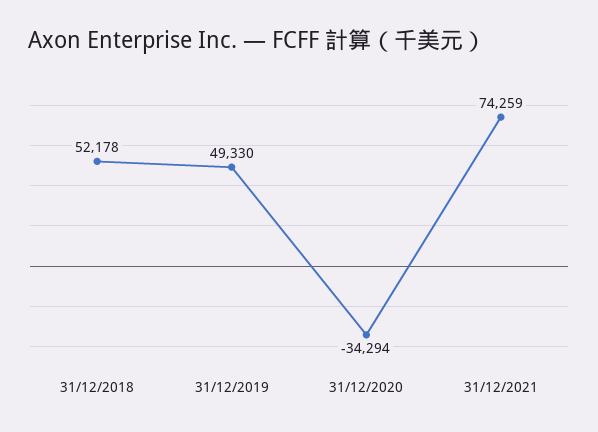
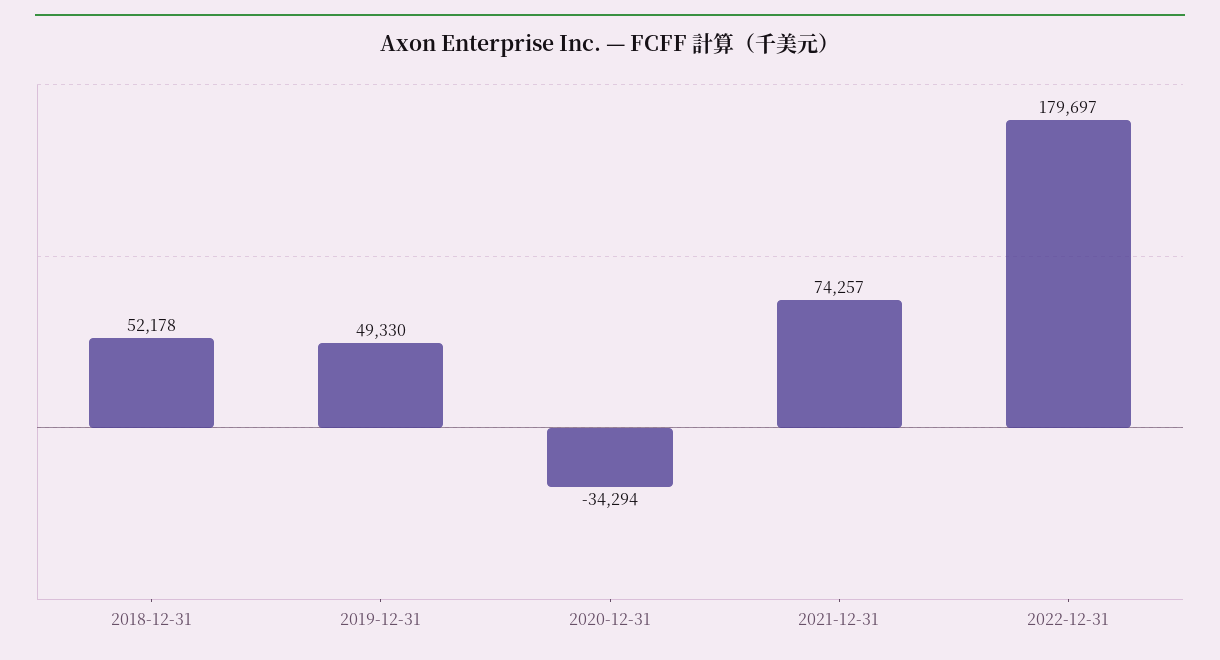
31/12/2021: 74259 -> 74257
2022-12-31: none -> 179697

